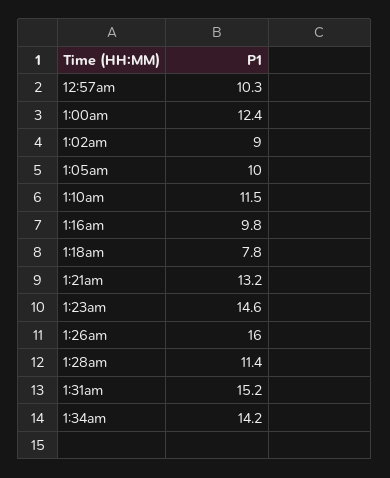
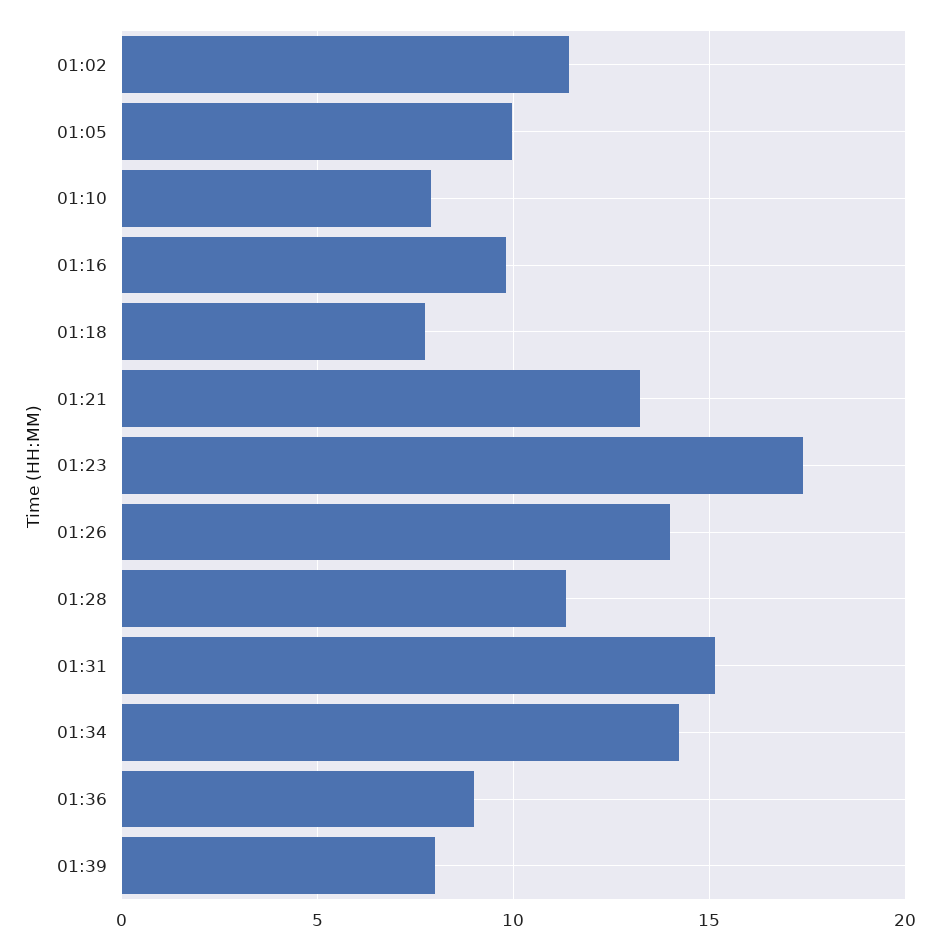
12:57am: 10.3 -> none
1:00am: 12.4 -> none
1:02am: 9 -> 11.5
1:10am: 11.5 -> 8
1:23am: 14.6 -> 17.5
1:26am: 16 -> 14
01:36: none -> 9
01:39: none -> 8

